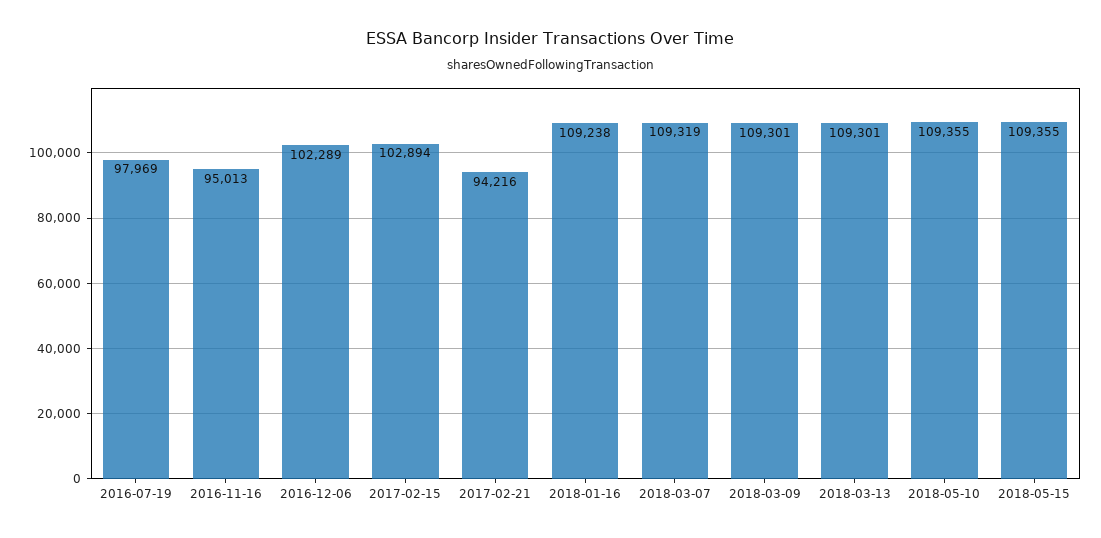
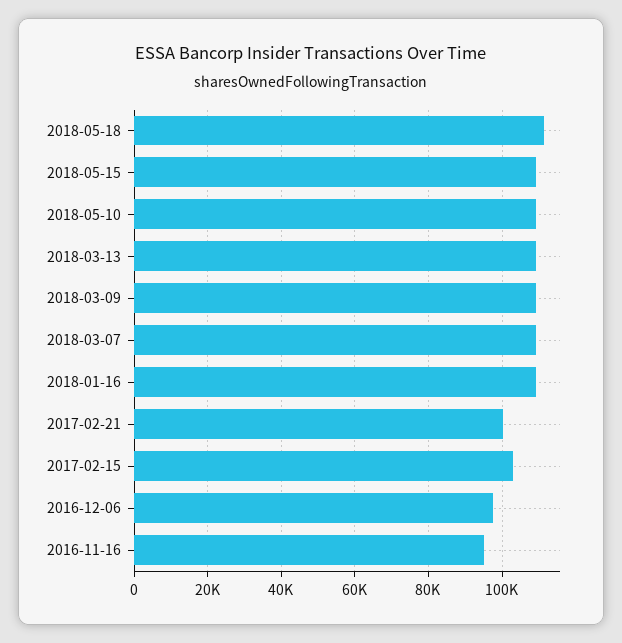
2016-07-19: 97969 -> none
2016-12-06: 102289 -> 98000
2017-02-21: 94216 -> 100000
2018-05-18: none -> 112000

